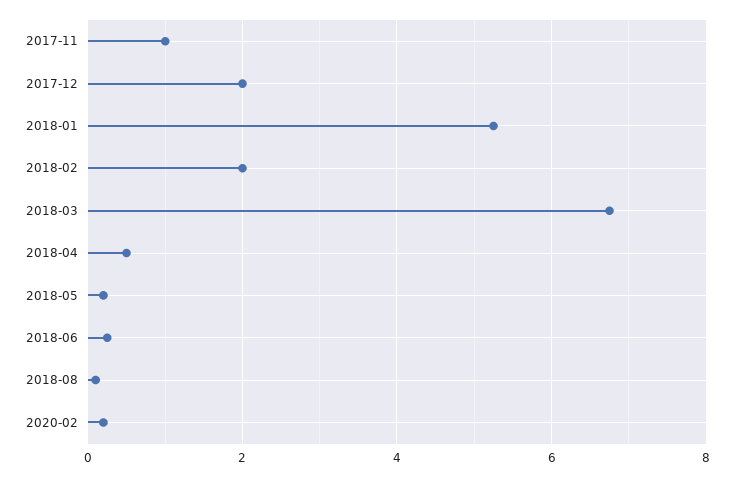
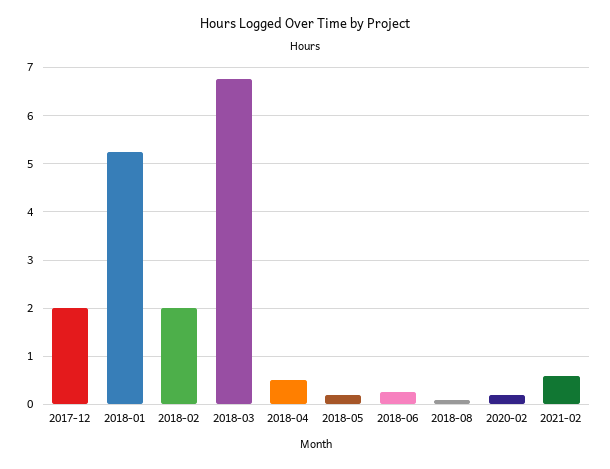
2017-11: 1 -> none
2021-02: none -> 0.6

